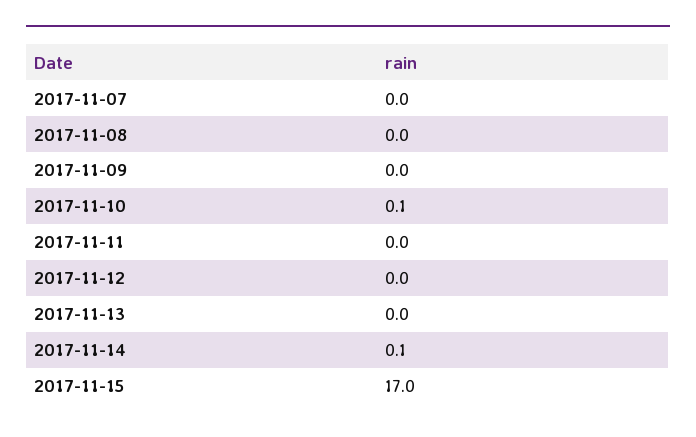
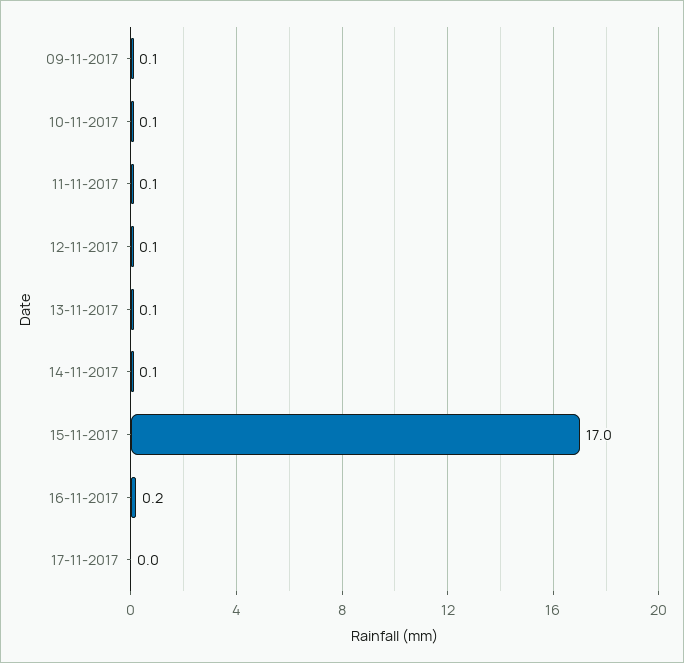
2017-11-07: 0 -> none
2017-11-08: 0 -> none
2017-11-09: 0 -> 0.1
2017-11-11: 0 -> 0.1
2017-11-12: 0 -> 0.1
2017-11-13: 0 -> 0.1
16-11-2017: none -> 0.2
17-11-2017: none -> 0

